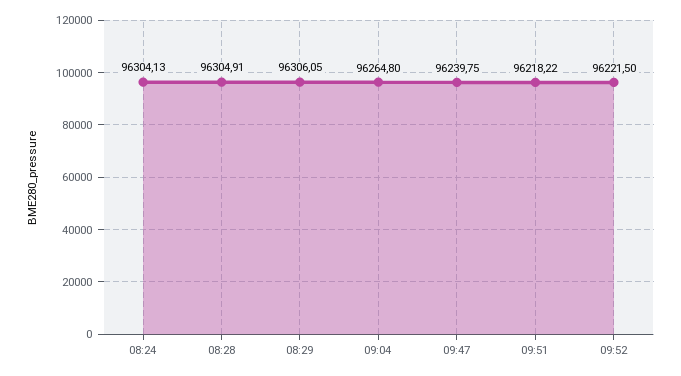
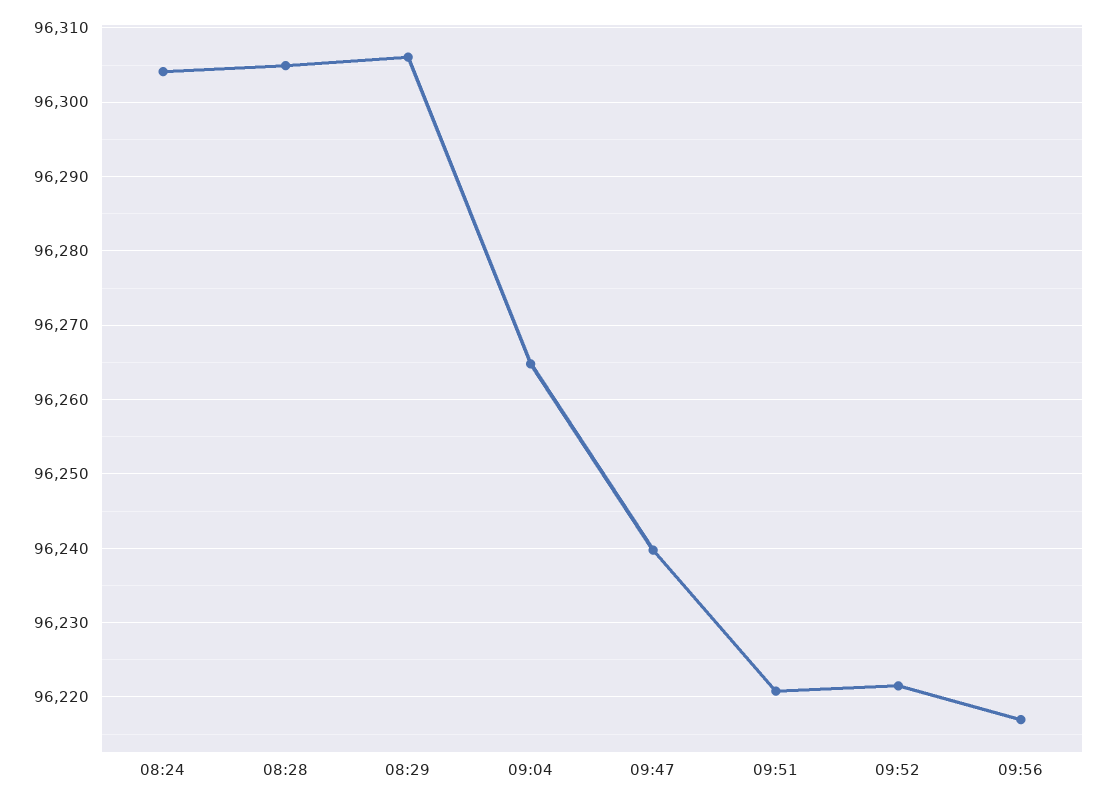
09:51: 96218.22 -> 96221
09:56: none -> 96217

